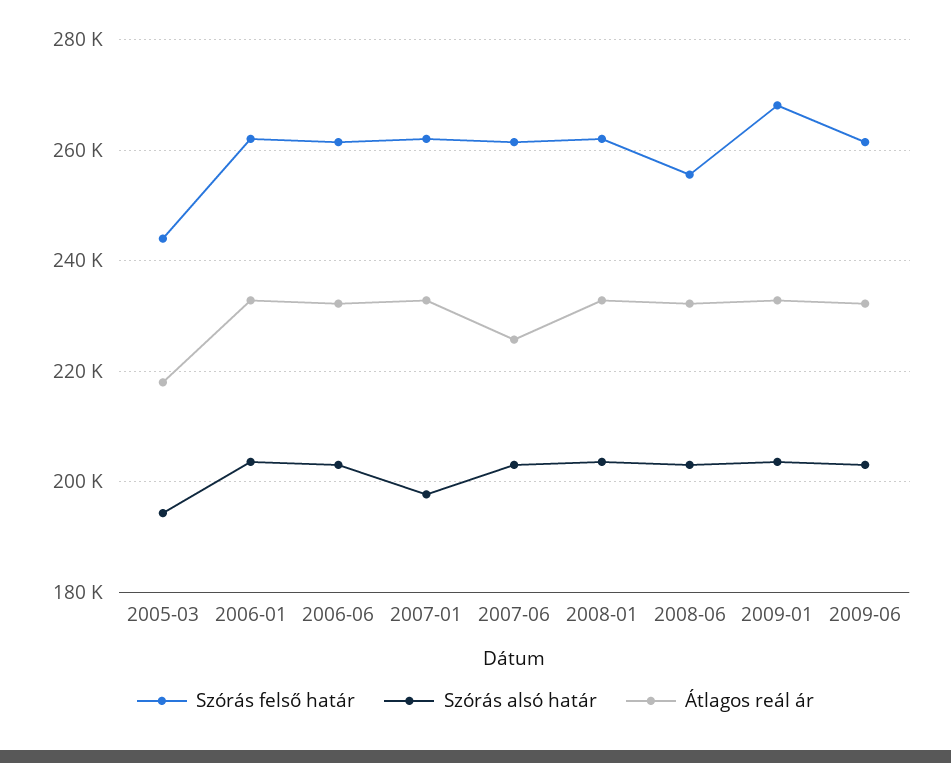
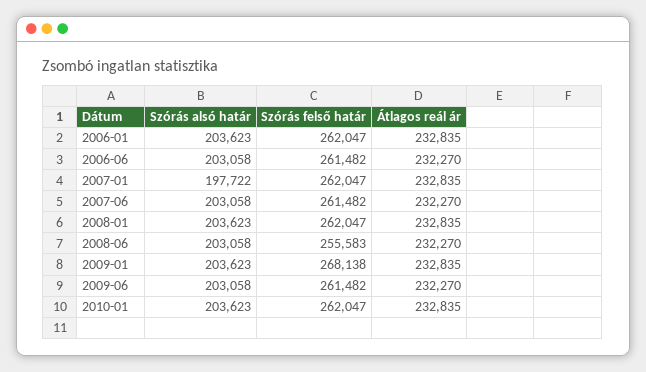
Szórás felső határ, 2005-03: 244000 -> none
Szórás alsó határ, 2005-03: 194000 -> none
Átlagos reál ár, 2005-03: 218000 -> none
Átlagos reál ár, 2007-06: 226000 -> 232270
Szórás alsó határ, 2010-01: none -> 203623
Szórás felső határ, 2010-01: none -> 262047
Átlagos reál ár, 2010-01: none -> 232835

